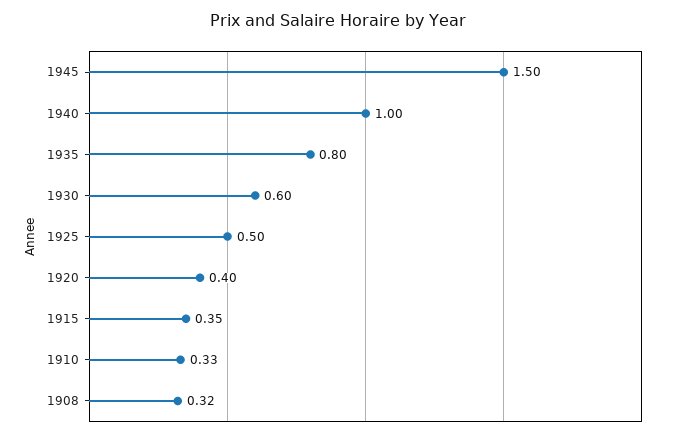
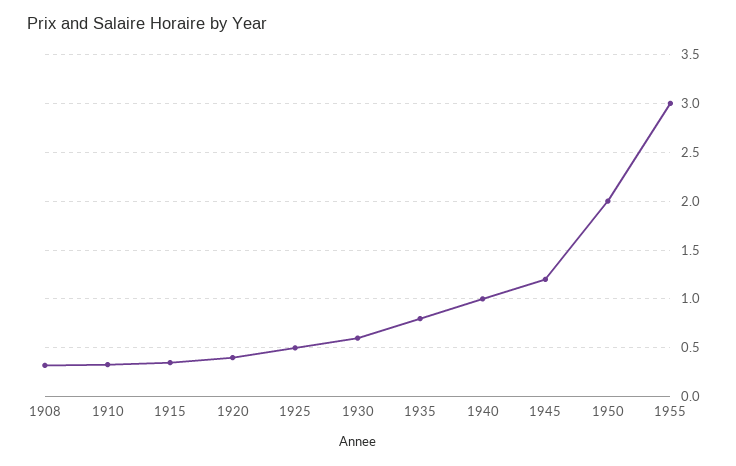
1945: 1.5 -> 1.2
1950: none -> 2
1955: none -> 3

